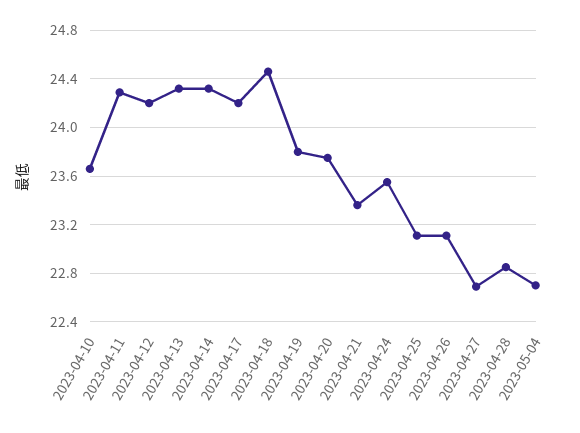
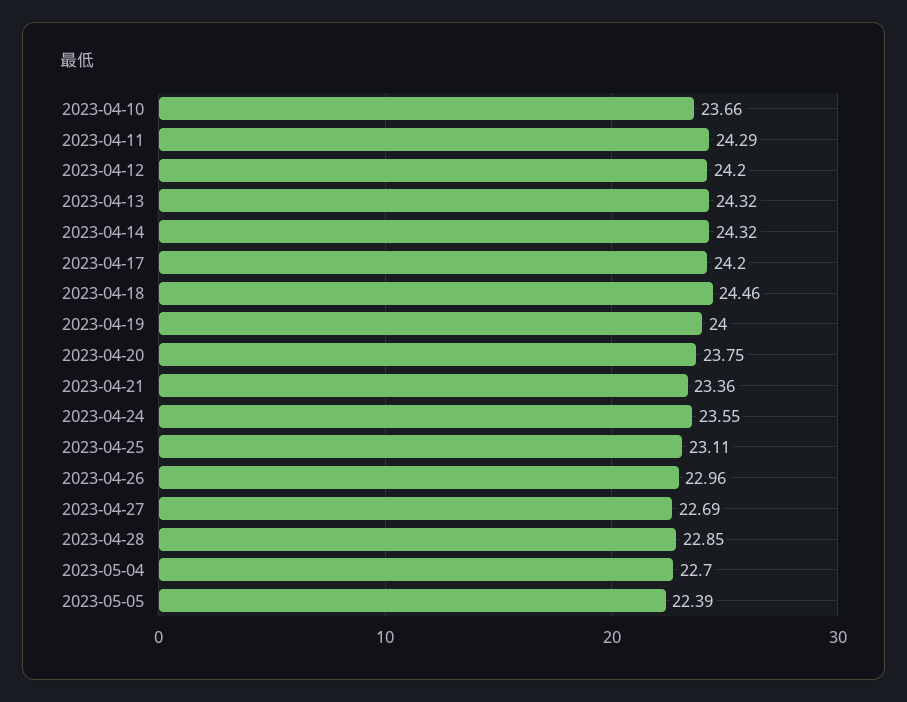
2023-04-19: 23.8 -> 24
2023-04-26: 23.1 -> 22.96
2023-05-05: none -> 22.39

